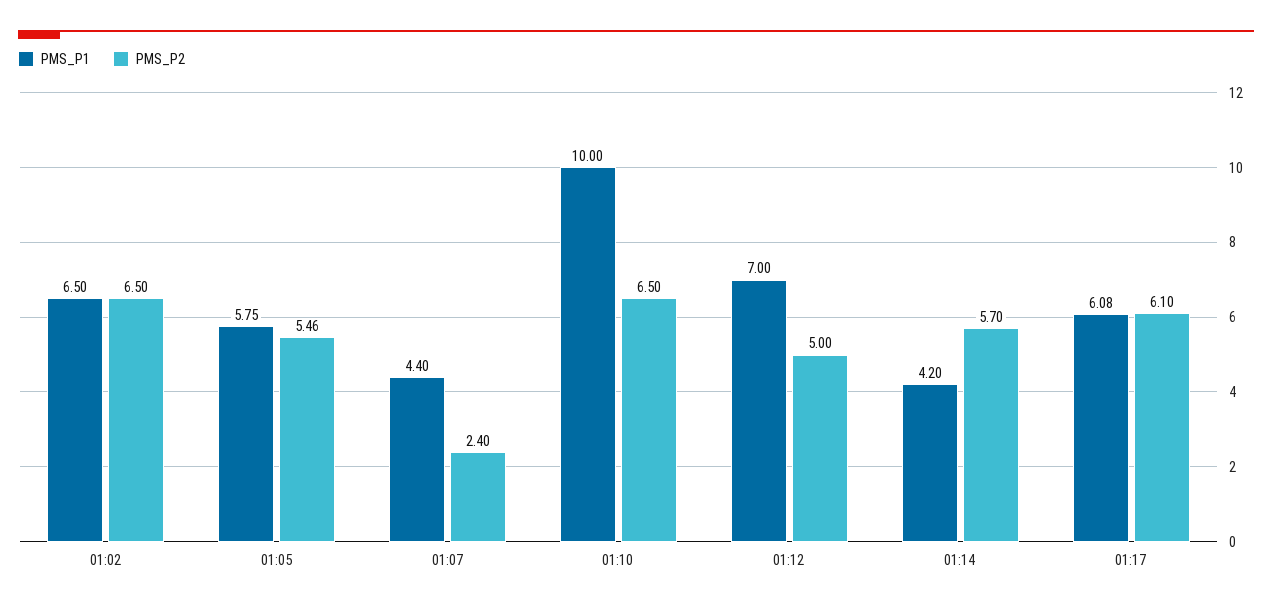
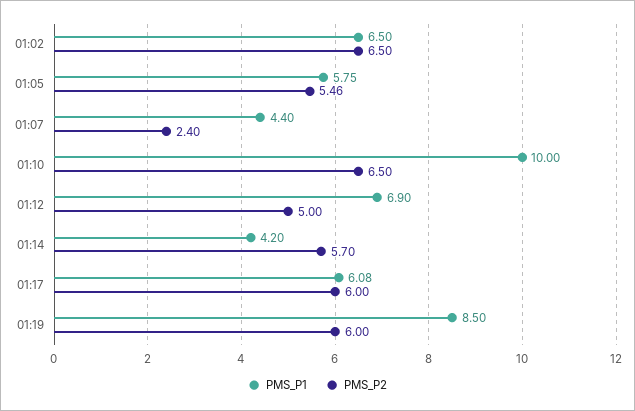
PMS_P1, 01:12: 7 -> 6.9
PMS_P2, 01:17: 6.1 -> 6
PMS_P1, 01:19: none -> 8.5
PMS_P2, 01:19: none -> 6

